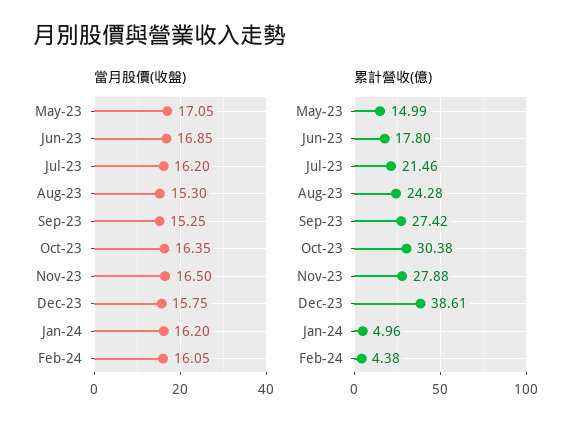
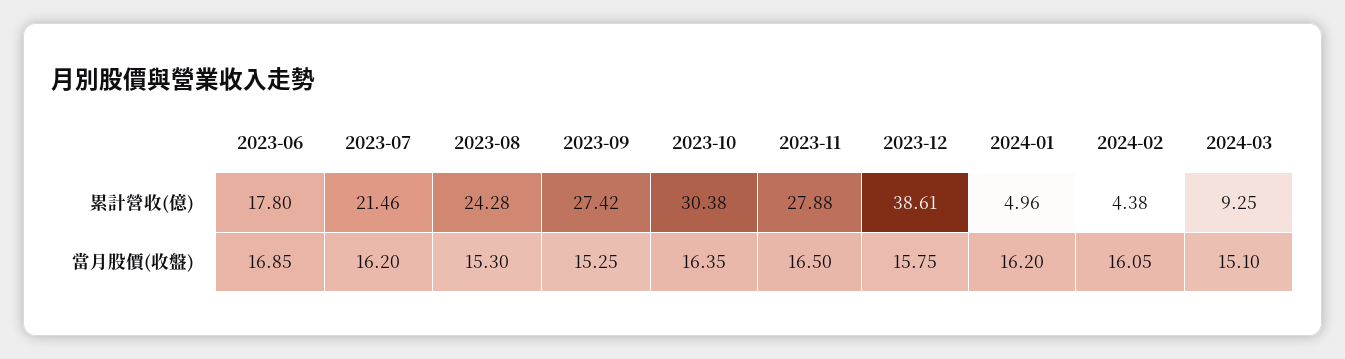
當月股價(收盤), May-23: 17.05 -> none
累計營收(億), May-23: 14.99 -> none
累計營收(億), 2024-03: none -> 9.25
當月股價(收盤), 2024-03: none -> 15.1

